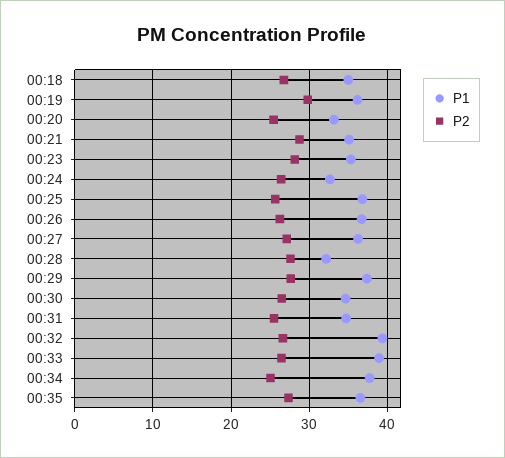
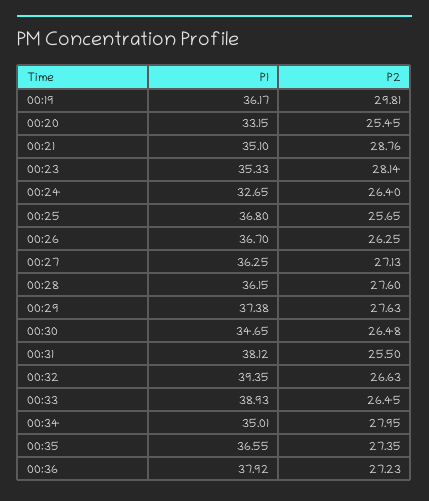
P1, 00:18: 35 -> none
P2, 00:18: 27 -> none
P1, 00:28: 32 -> 36.15
P1, 00:31: 35 -> 38.12
P1, 00:34: 38 -> 35.01
P2, 00:34: 25 -> 27.95
P1, 00:36: none -> 37.92
P2, 00:36: none -> 27.23

